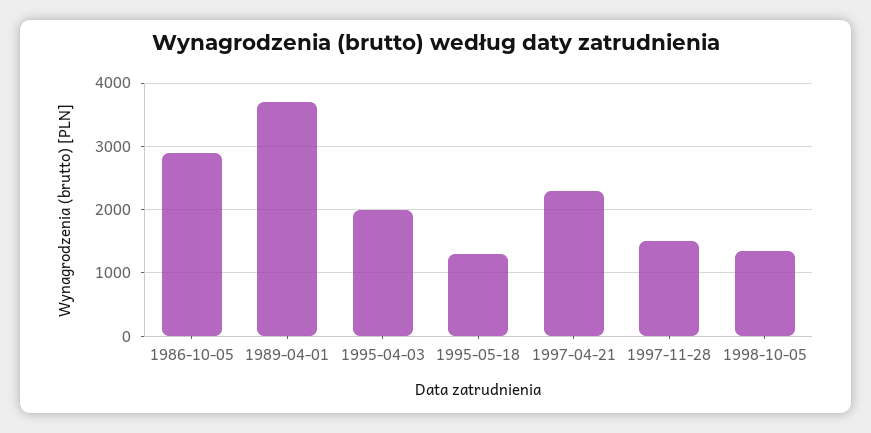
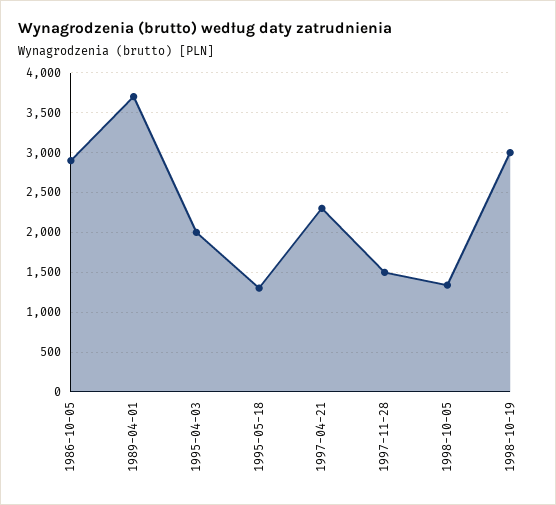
1998-10-19: none -> 3000

